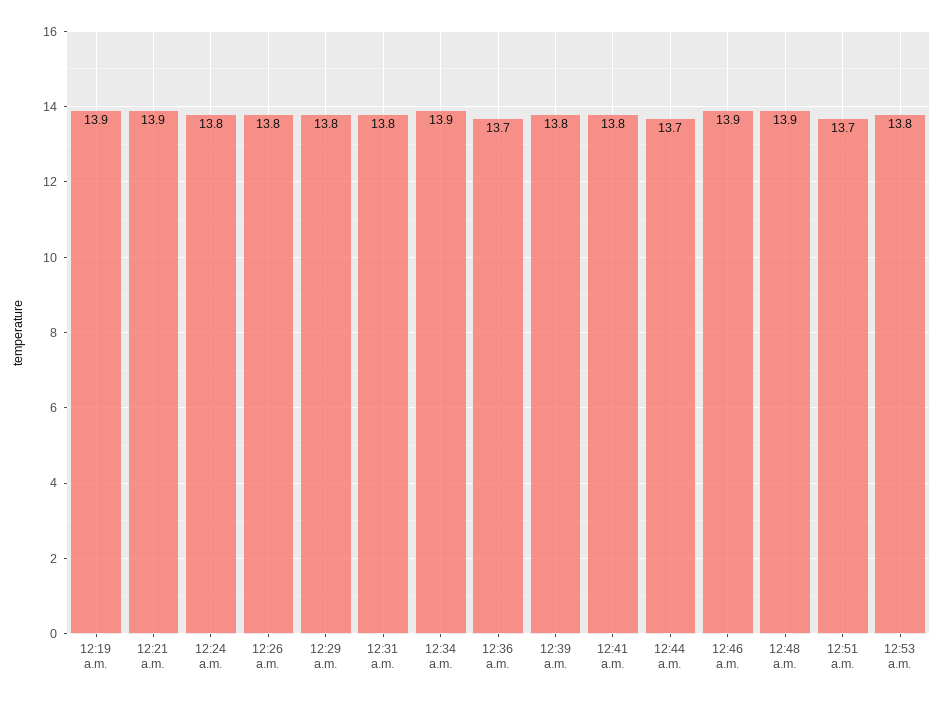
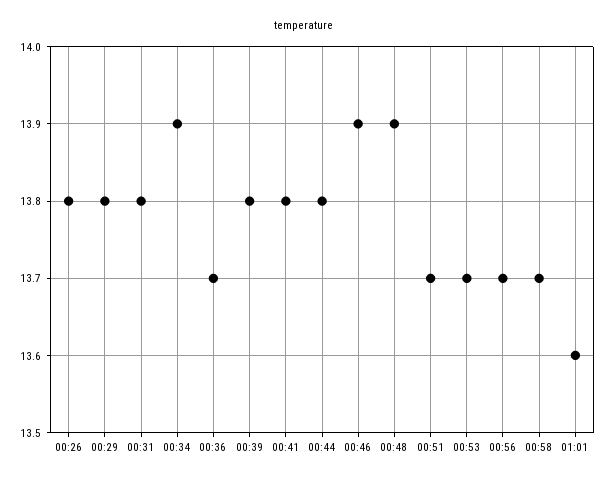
12:19 a.m.: 13.9 -> none
12:21 a.m.: 13.9 -> none
12:24 a.m.: 13.8 -> none
12:44 a.m.: 13.7 -> 13.8
12:53 a.m.: 13.8 -> 13.7
00:56: none -> 13.7
00:58: none -> 13.7
01:01: none -> 13.6

